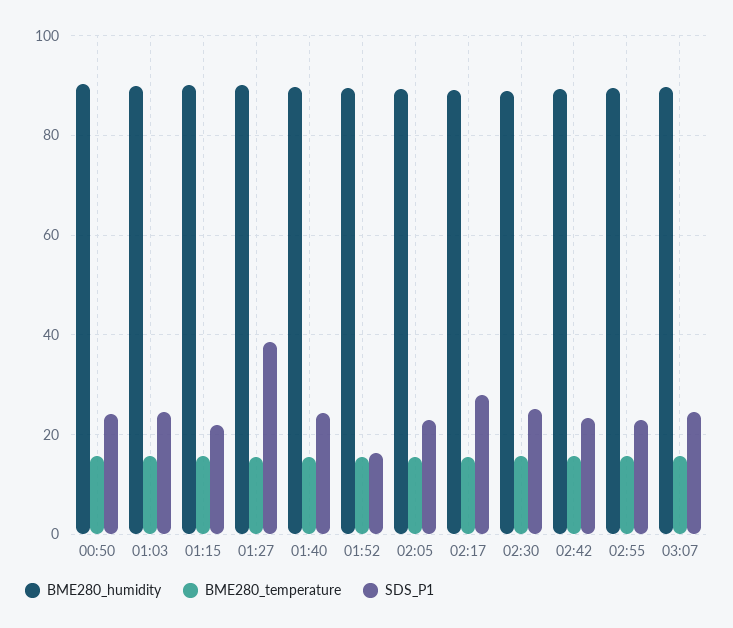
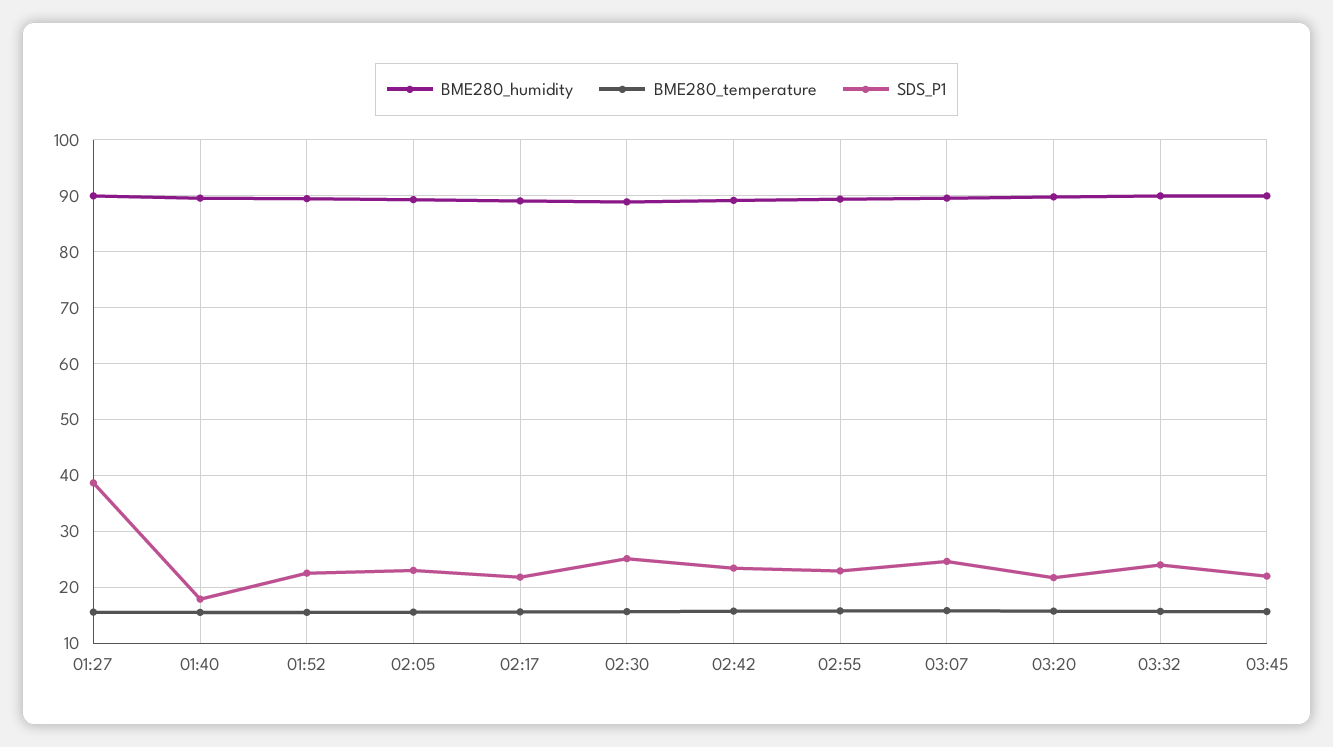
BME280_humidity, 00:50: 90 -> none
BME280_temperature, 00:50: 16 -> none
SDS_P1, 00:50: 24 -> none
BME280_humidity, 01:03: 90 -> none
BME280_temperature, 01:03: 16 -> none
SDS_P1, 01:03: 24 -> none
BME280_humidity, 01:15: 90 -> none
BME280_temperature, 01:15: 16 -> none
SDS_P1, 01:15: 22 -> none
SDS_P1, 01:40: 24 -> 18
SDS_P1, 01:52: 16 -> 22
SDS_P1, 02:17: 28 -> 22
BME280_humidity, 03:20: none -> 90
BME280_temperature, 03:20: none -> 16
SDS_P1, 03:20: none -> 22
BME280_humidity, 03:32: none -> 90
BME280_temperature, 03:32: none -> 16
SDS_P1, 03:32: none -> 24
BME280_humidity, 03:45: none -> 90
BME280_temperature, 03:45: none -> 16
SDS_P1, 03:45: none -> 22

